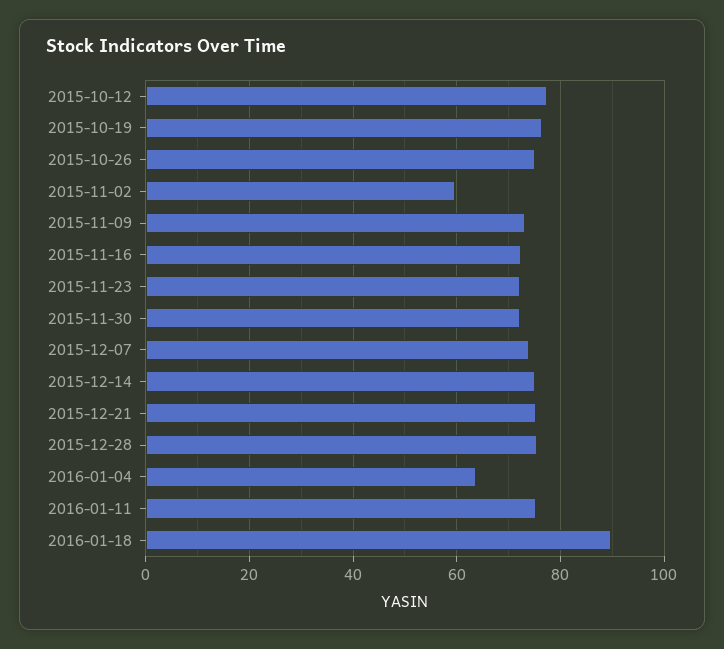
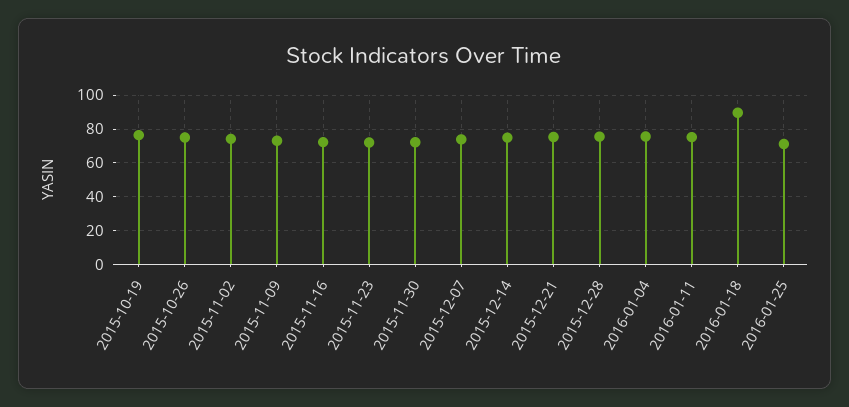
2015-10-12: 78 -> none
2015-11-02: 60 -> 75
2016-01-04: 64 -> 75
2016-01-25: none -> 70

